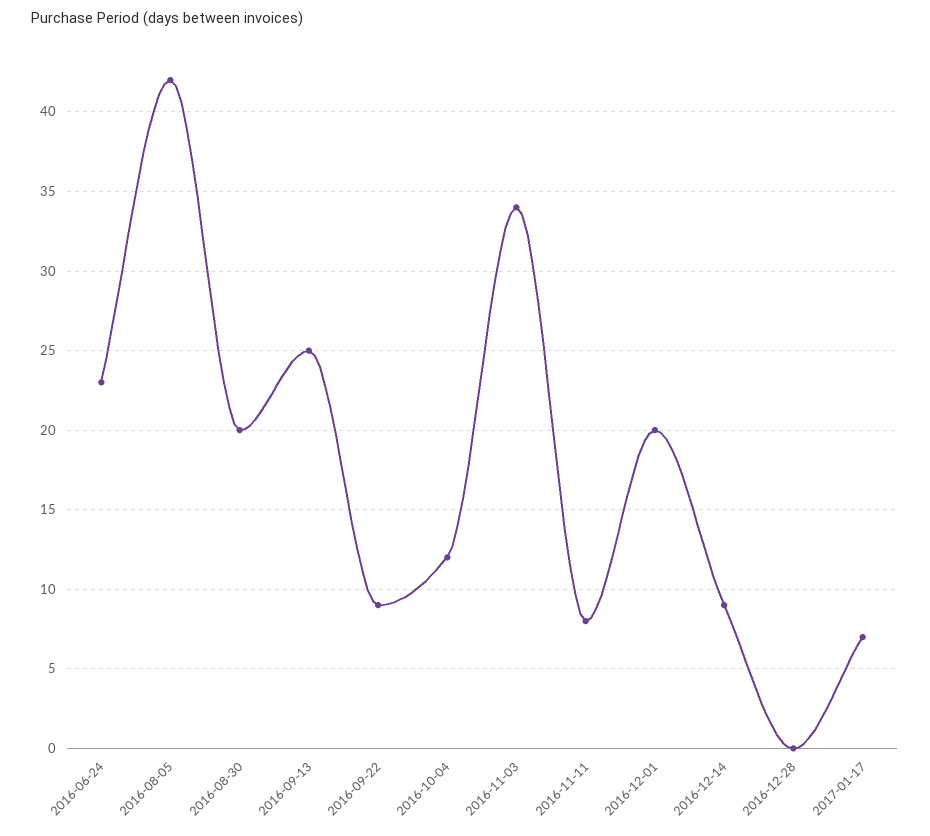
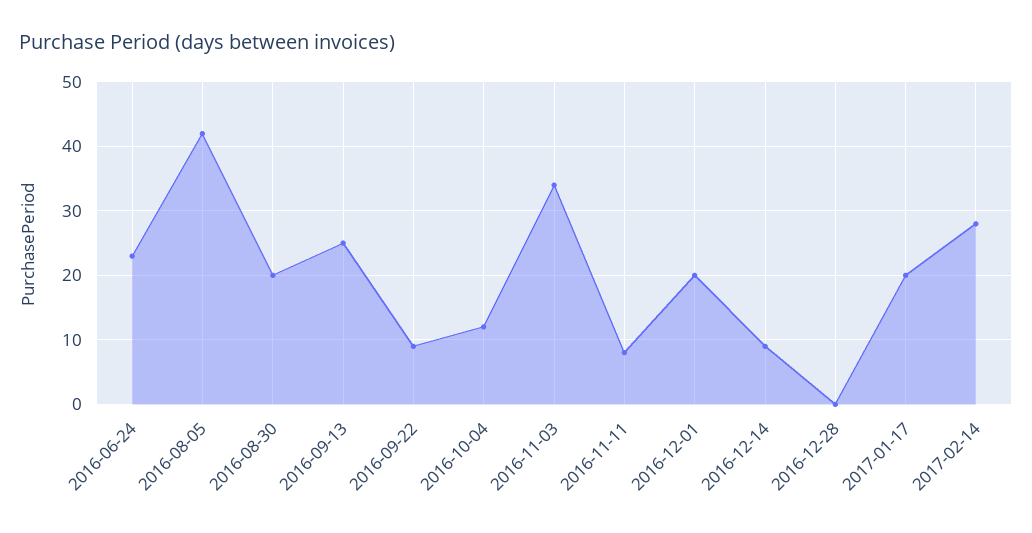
2017-01-17: 7 -> 20
2017-02-14: none -> 28

